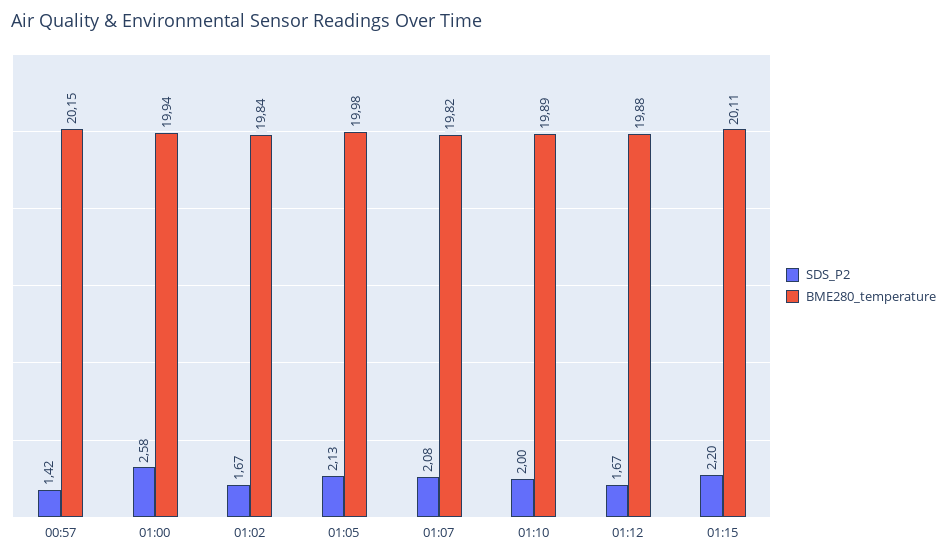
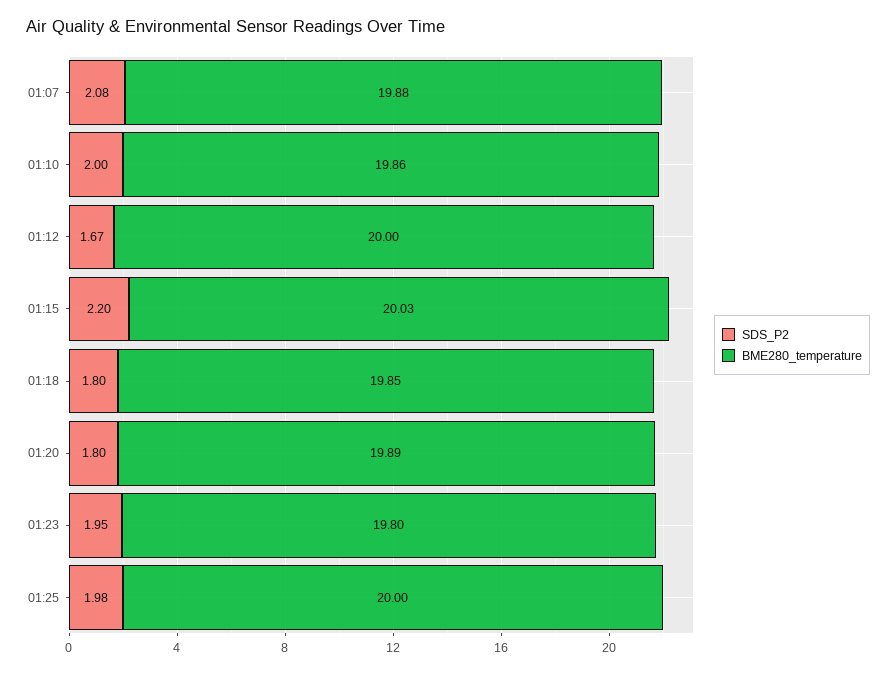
SDS_P2, 00:57: 1.42 -> none
BME280_temperature, 00:57: 20.15 -> none
SDS_P2, 01:00: 2.58 -> none
BME280_temperature, 01:00: 19.94 -> none
SDS_P2, 01:02: 1.67 -> none
BME280_temperature, 01:02: 19.84 -> none
SDS_P2, 01:05: 2.13 -> none
BME280_temperature, 01:05: 19.98 -> none
BME280_temperature, 01:07: 19.82 -> 19.88
BME280_temperature, 01:10: 19.89 -> 19.86
BME280_temperature, 01:12: 19.88 -> 20
BME280_temperature, 01:15: 20.11 -> 20.03
SDS_P2, 01:18: none -> 1.8
BME280_temperature, 01:18: none -> 19.85
SDS_P2, 01:20: none -> 1.8
BME280_temperature, 01:20: none -> 19.89
SDS_P2, 01:23: none -> 1.95
BME280_temperature, 01:23: none -> 19.8
SDS_P2, 01:25: none -> 1.98
BME280_temperature, 01:25: none -> 20

